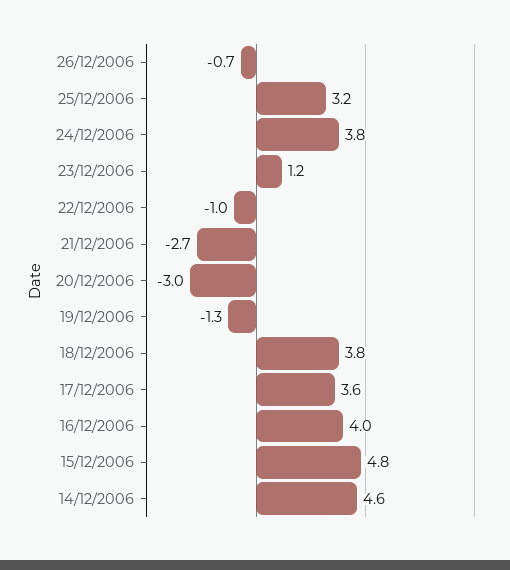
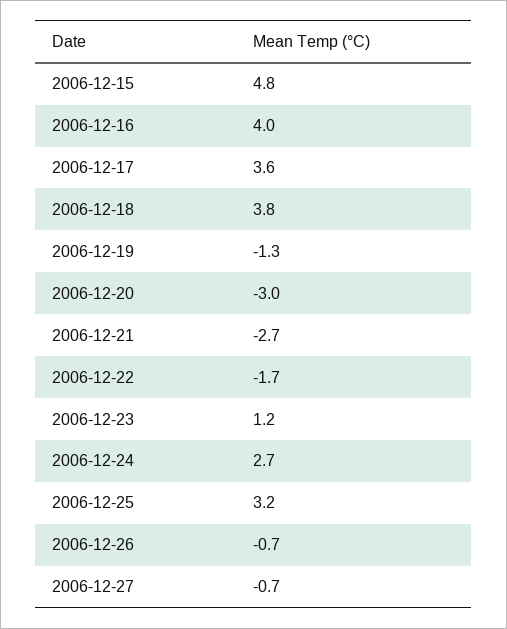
24/12/2006: 3.8 -> 2.7
22/12/2006: -1 -> -1.7
14/12/2006: 4.6 -> none
2006-12-27: none -> -0.7

